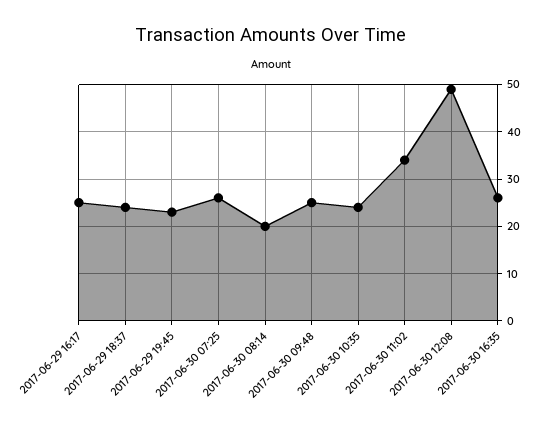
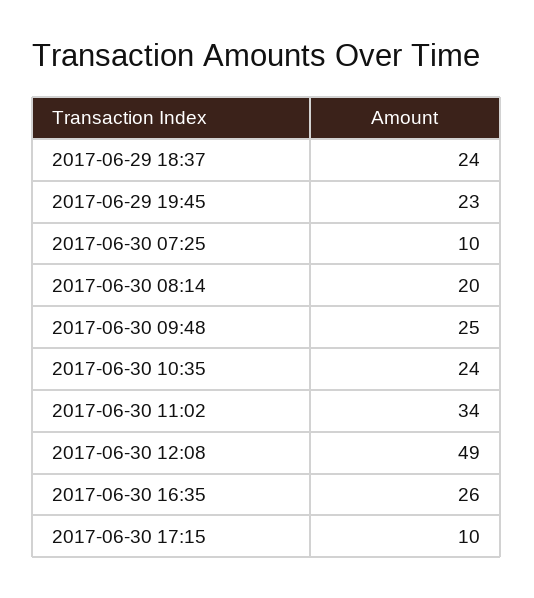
2017-06-29 16:17: 25 -> none
2017-06-30 07:25: 25 -> 10
2017-06-30 17:15: none -> 10

